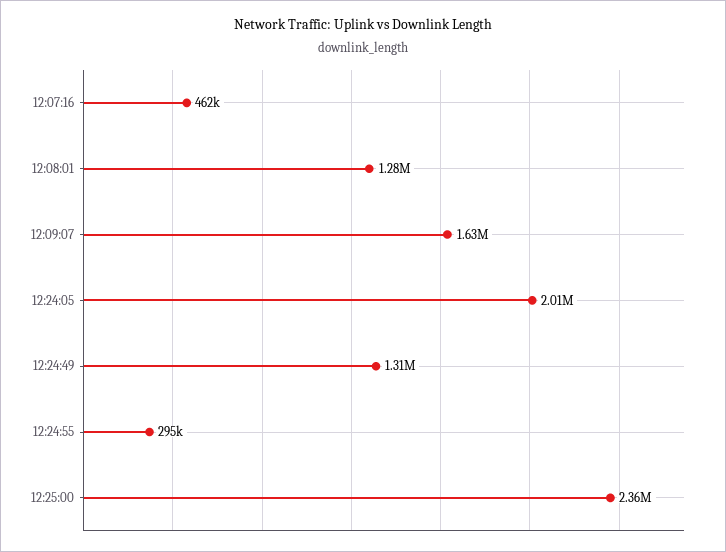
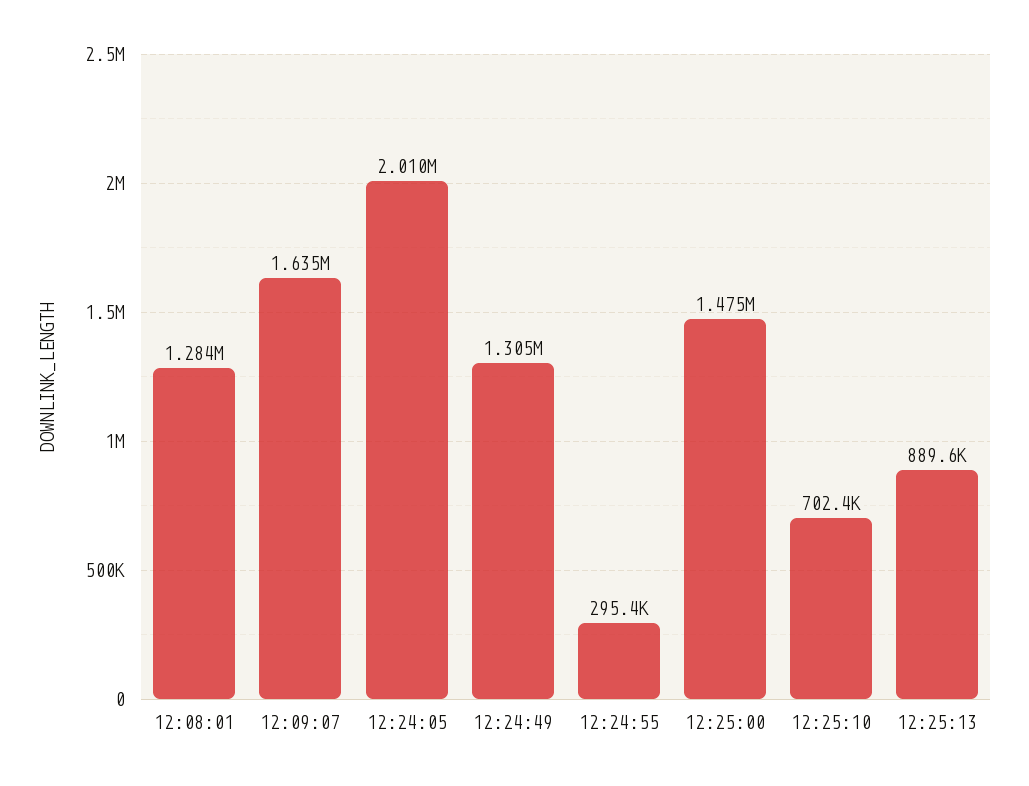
12:07:16: 462000 -> none
12:25:00: 2360000 -> 1475000
12:25:10: none -> 702400
12:25:13: none -> 889600

